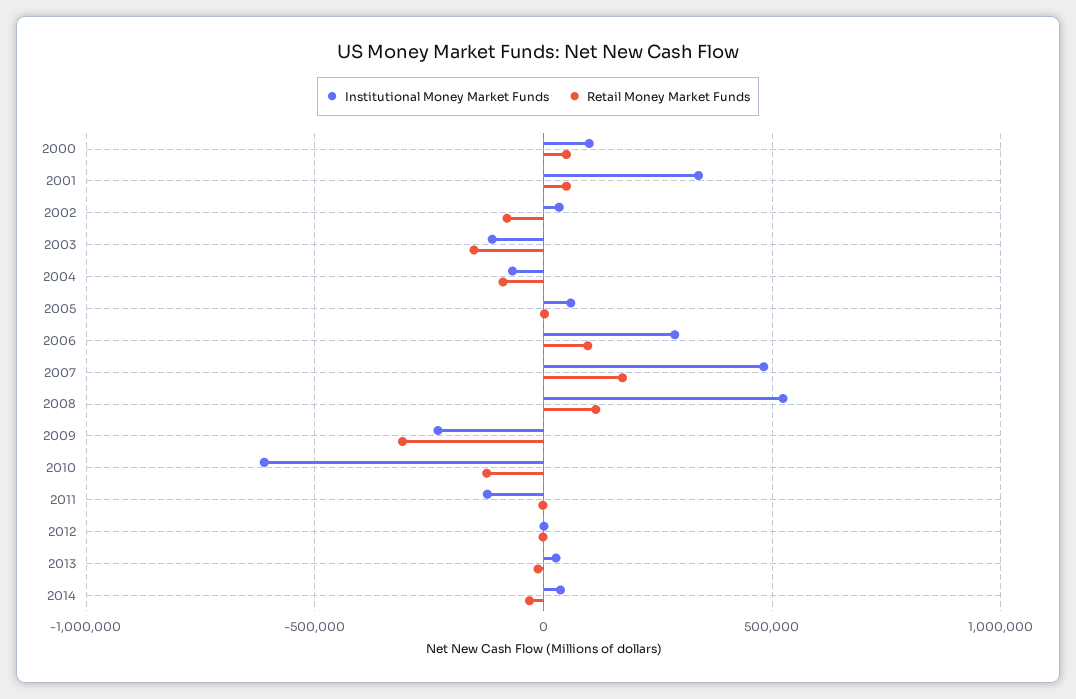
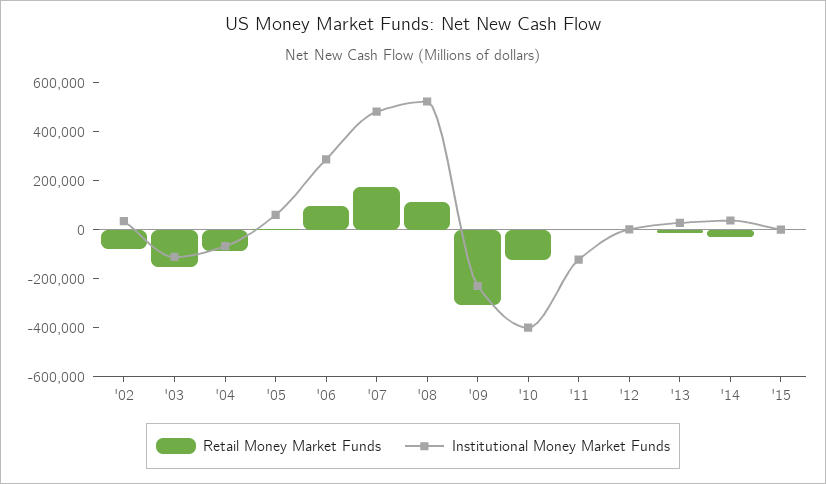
Institutional Money Market Funds, 2000: 100000 -> none
Retail Money Market Funds, 2000: 50000 -> none
Institutional Money Market Funds, 2001: 350000 -> none
Retail Money Market Funds, 2001: 50000 -> none
Institutional Money Market Funds, 2010: -600000 -> -400000
Retail Money Market Funds, '15: none -> 0
Institutional Money Market Funds, '15: none -> 0

